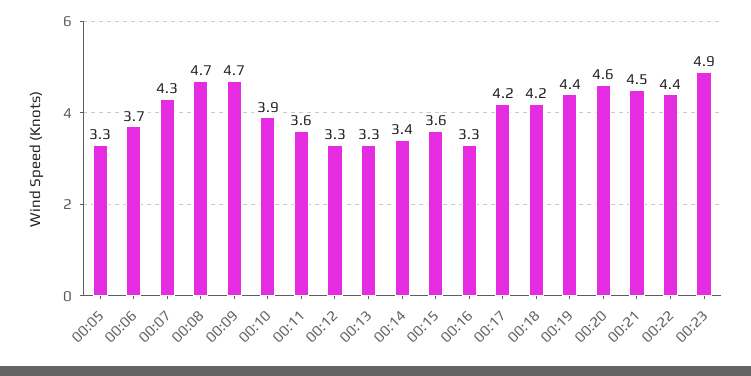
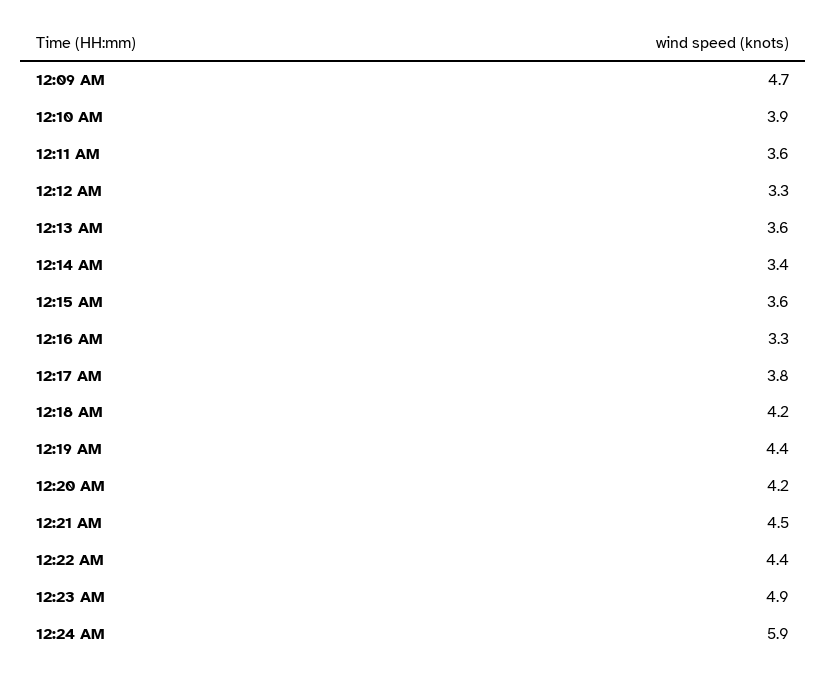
00:05: 3.3 -> none
00:06: 3.7 -> none
00:07: 4.3 -> none
00:08: 4.7 -> none
00:13: 3.3 -> 3.6
00:17: 4.2 -> 3.8
00:20: 4.6 -> 4.2
12:24 AM: none -> 5.9

